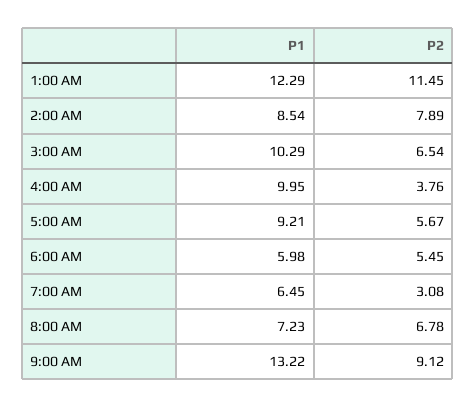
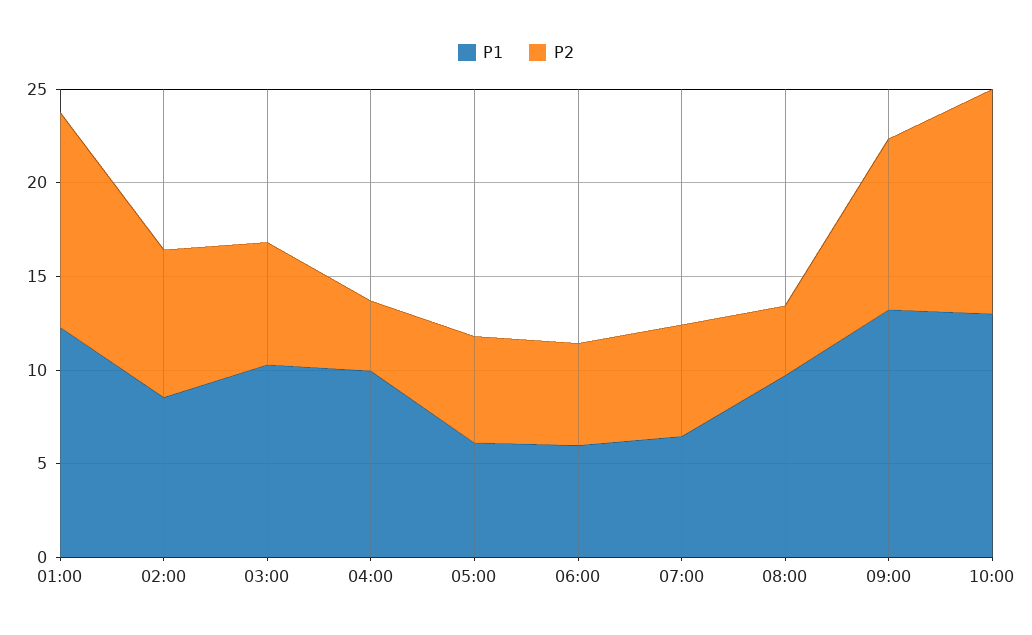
P1, 5:00 AM: 9.21 -> 6
P2, 7:00 AM: 3.08 -> 6
P1, 8:00 AM: 7.23 -> 10
P2, 8:00 AM: 6.78 -> 4
P1, 10:00: none -> 13
P2, 10:00: none -> 12

